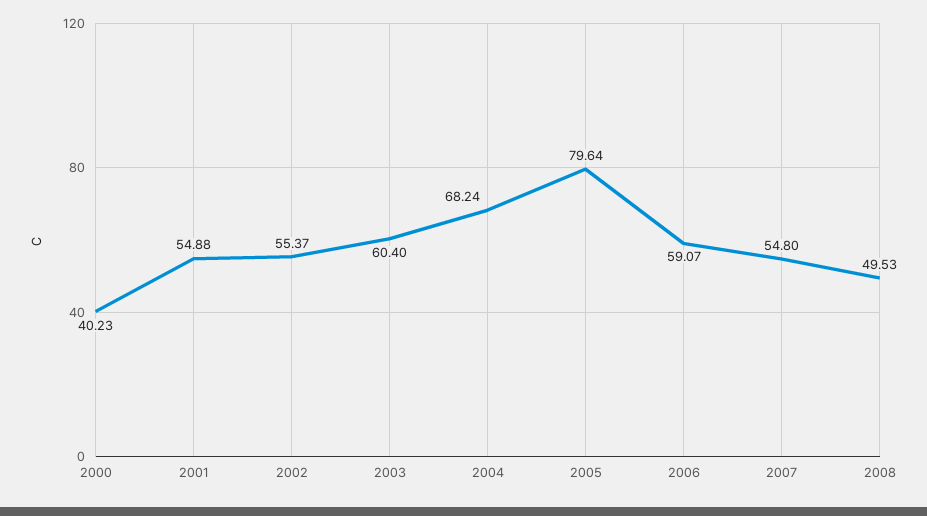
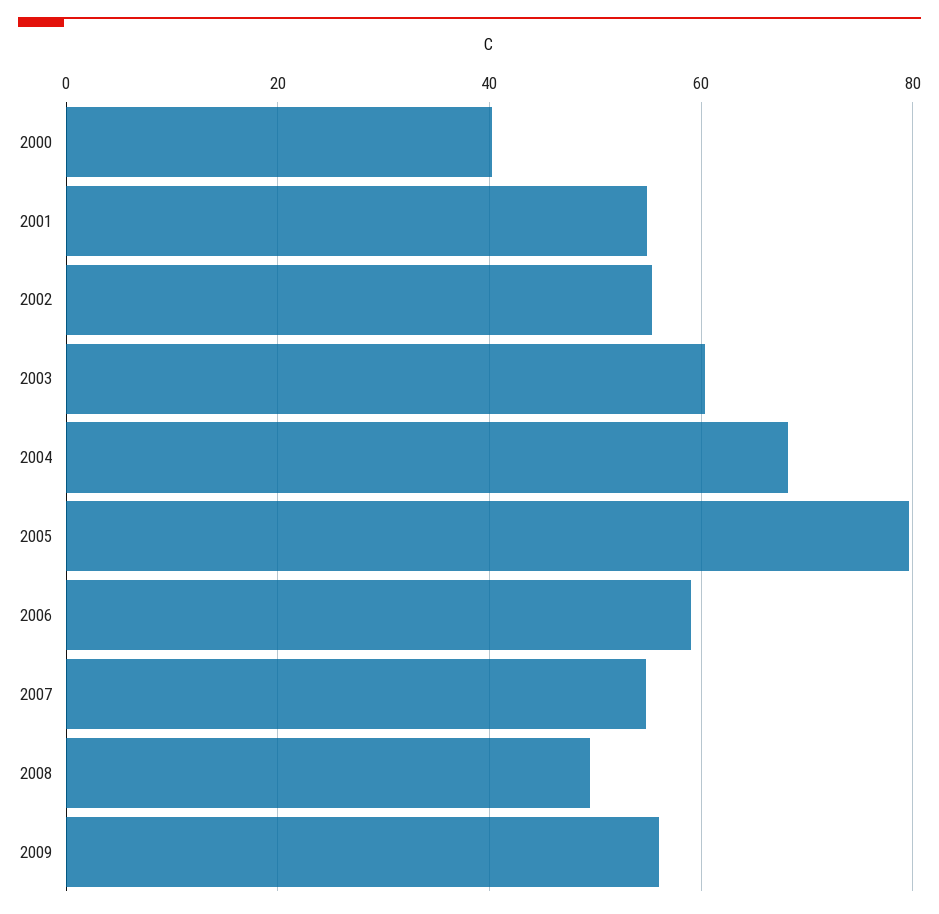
2009: none -> 56

